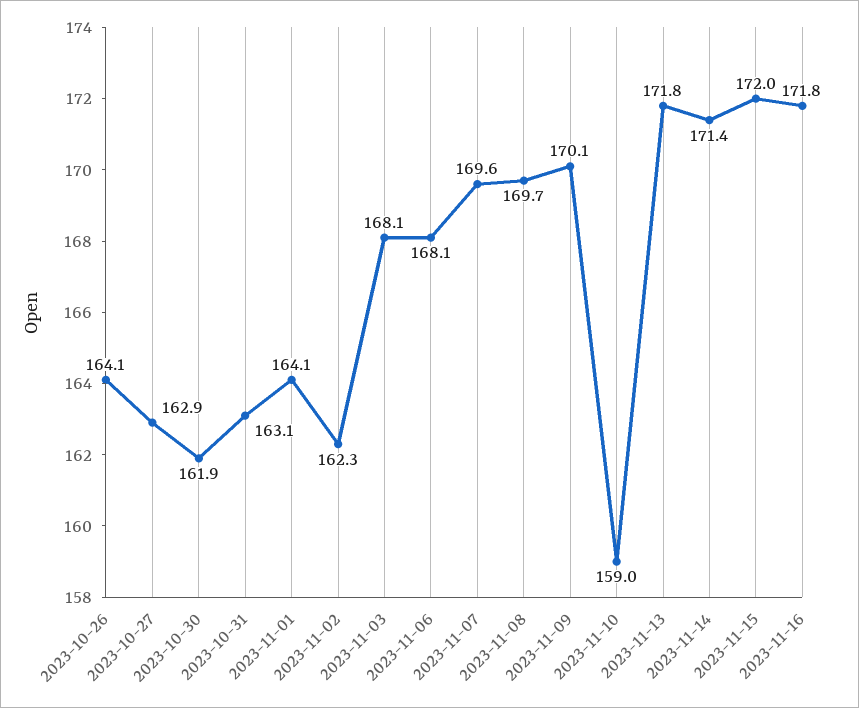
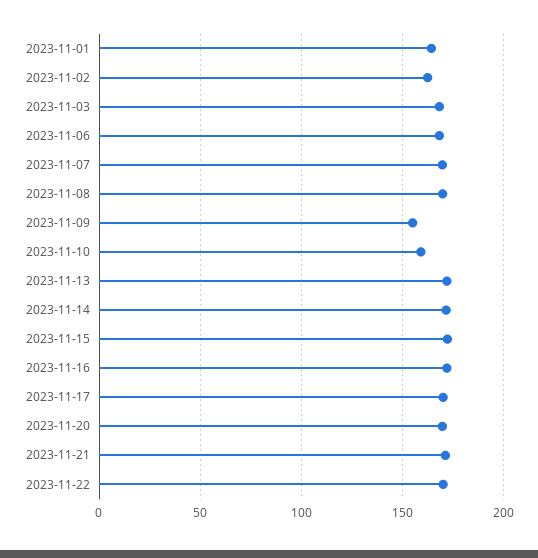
2023-10-26: 164.1 -> none
2023-10-27: 162.9 -> none
2023-10-30: 161.9 -> none
2023-10-31: 163.1 -> none
2023-11-09: 170.1 -> 155
2023-11-17: none -> 170
2023-11-20: none -> 170
2023-11-21: none -> 170
2023-11-22: none -> 170

